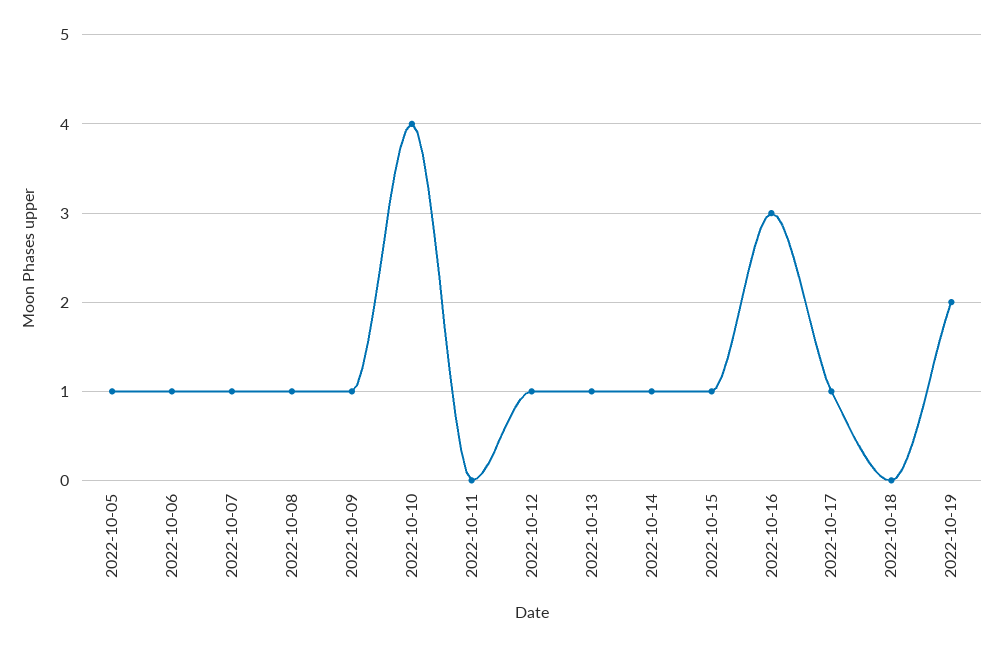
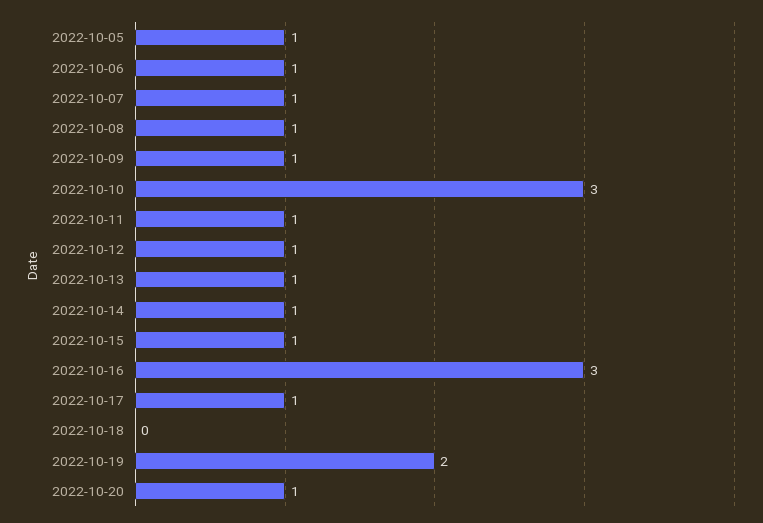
2022-10-10: 4 -> 3
2022-10-11: 0 -> 1
2022-10-20: none -> 1

